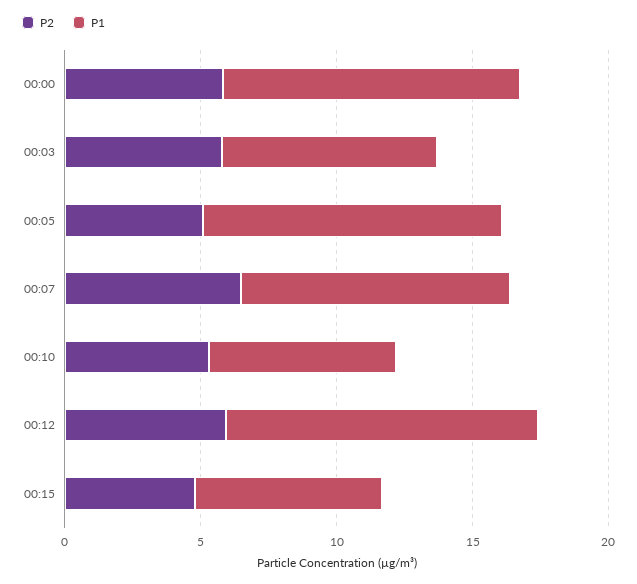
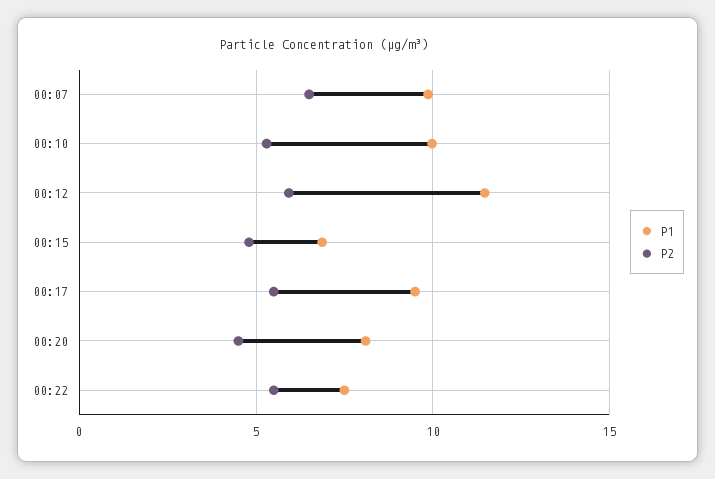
P2, 00:00: 6 -> none
P1, 00:00: 11 -> none
P2, 00:03: 6 -> none
P1, 00:03: 8 -> none
P2, 00:05: 5 -> none
P1, 00:05: 11 -> none
P1, 00:10: 7 -> 10
P1, 00:17: none -> 9.5
P2, 00:17: none -> 5.5
P1, 00:20: none -> 8
P2, 00:20: none -> 4.5
P1, 00:22: none -> 7.5
P2, 00:22: none -> 5.5

